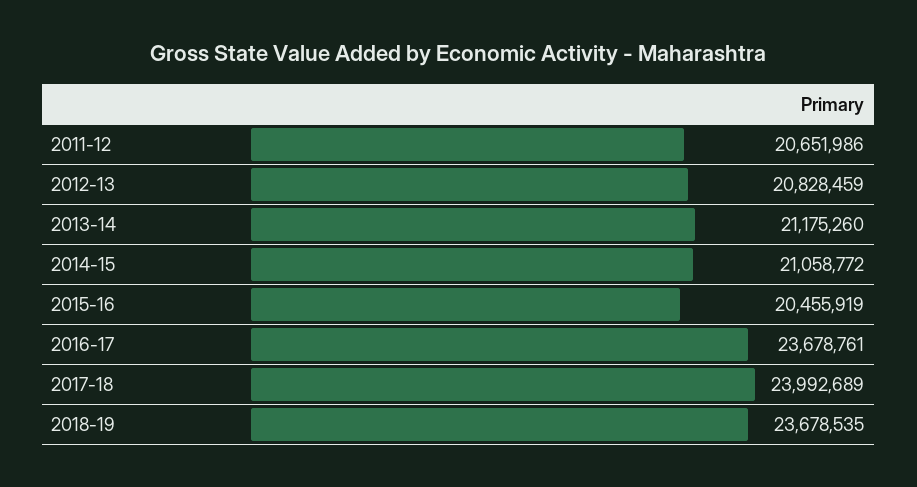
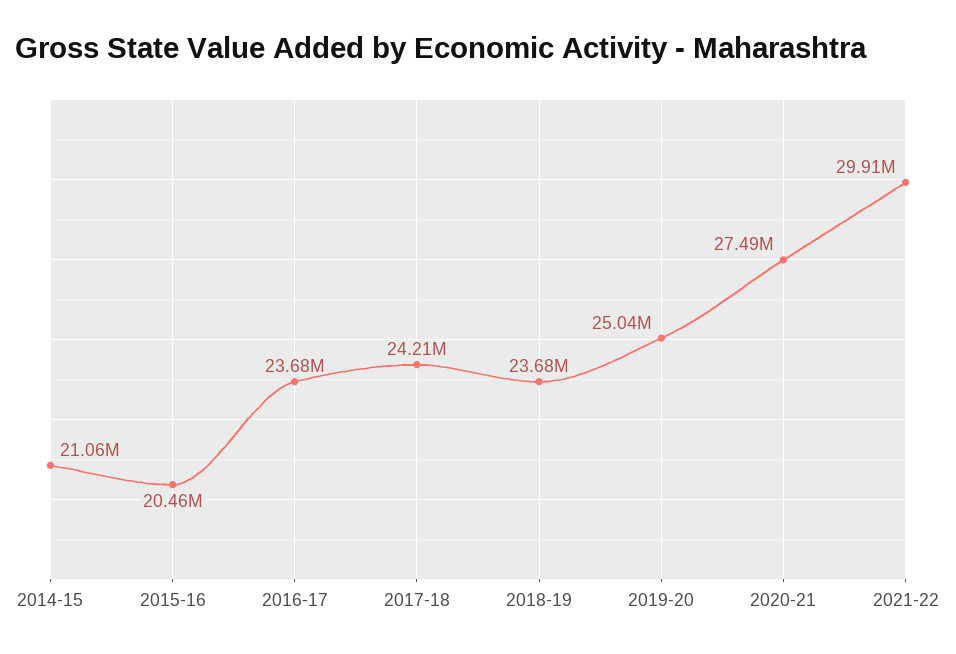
2011-12: 20651986 -> none
2012-13: 20828459 -> none
2013-14: 21175260 -> none
2017-18: 23992689 -> 24210000
2019-20: none -> 25040000
2020-21: none -> 27490000
2021-22: none -> 29910000

